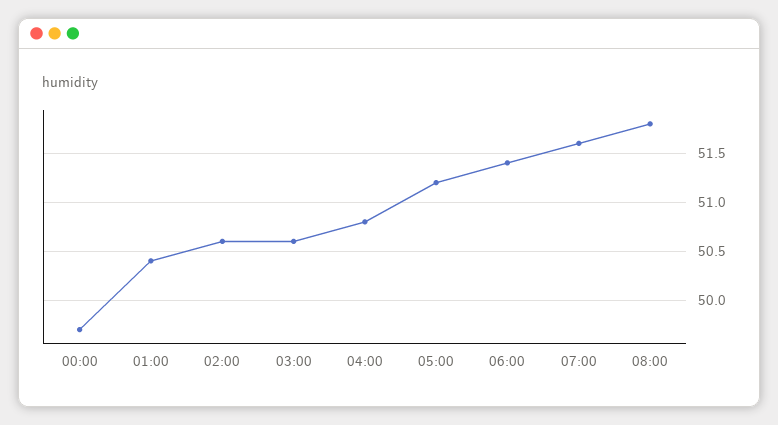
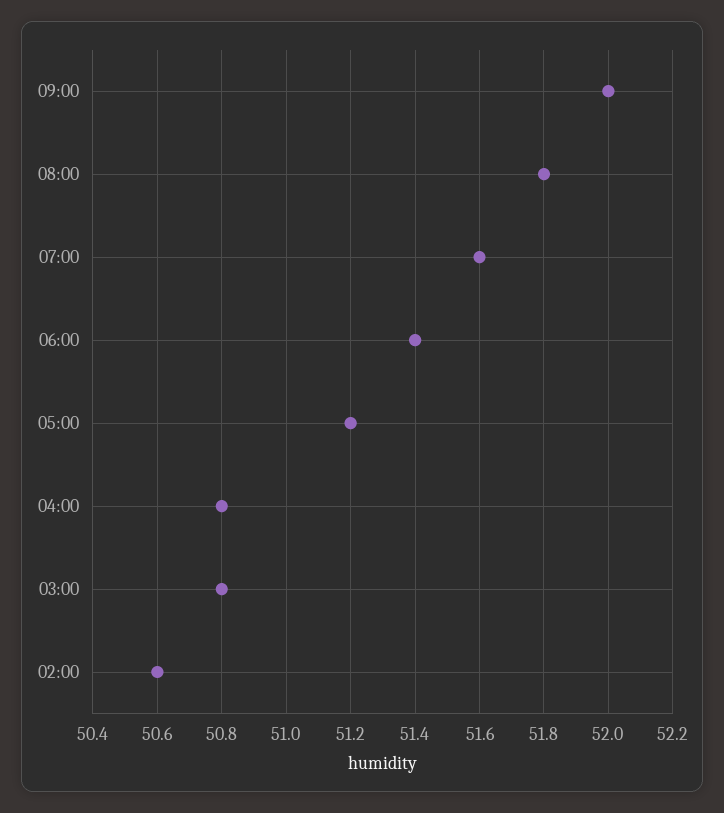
00:00: 49.7 -> none
01:00: 50.4 -> none
03:00: 50.6 -> 50.8
09:00: none -> 52

